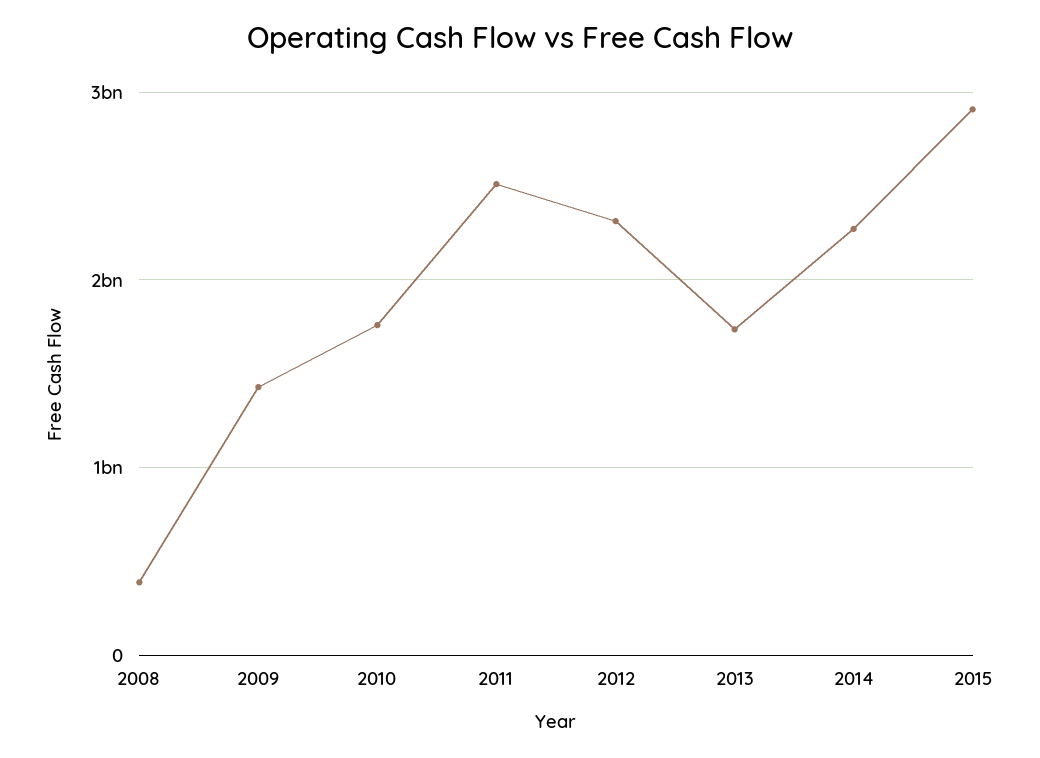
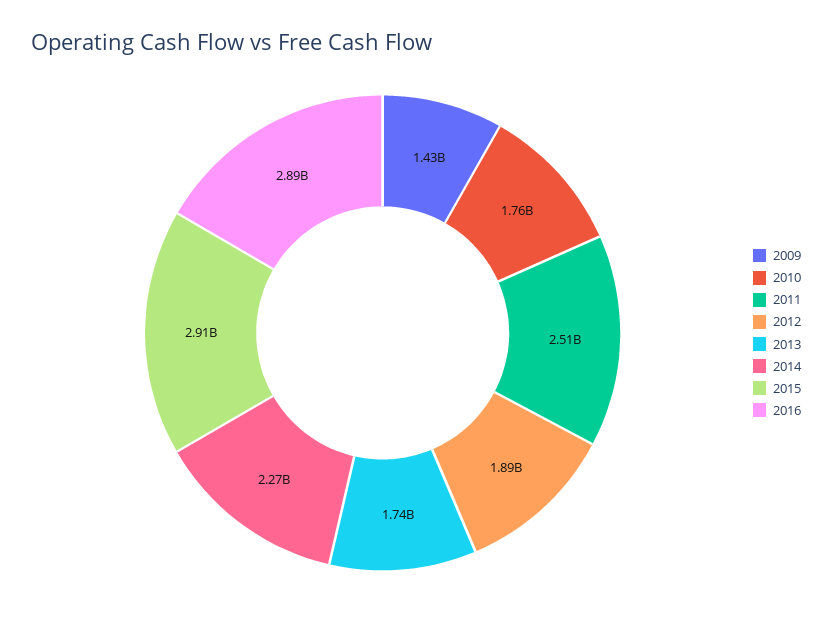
2008: 400000000 -> none
2012: 2300000000 -> 1890000000
2016: none -> 2890000000

